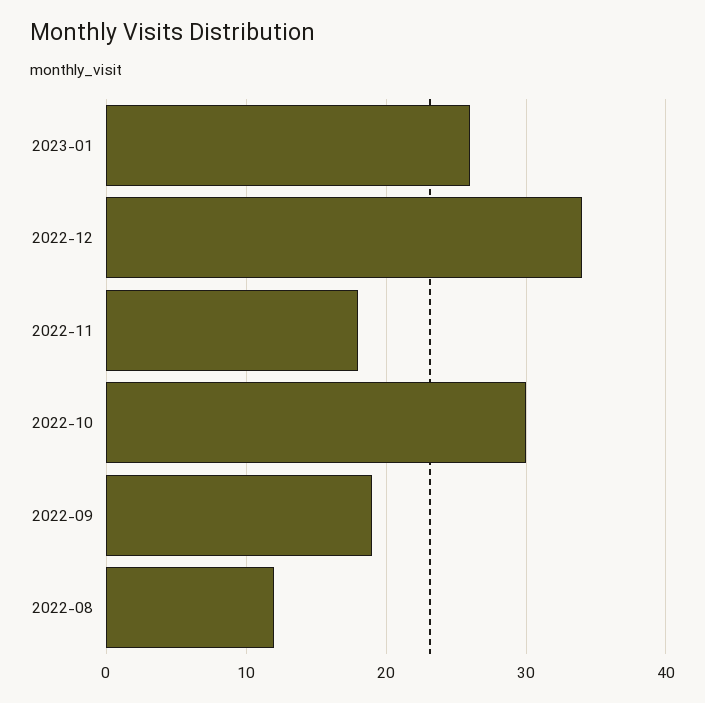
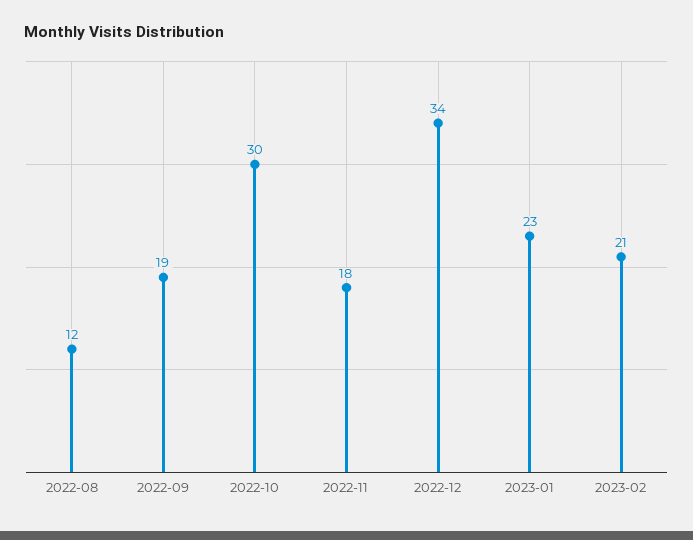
2023-01: 26 -> 23
2023-02: none -> 21

